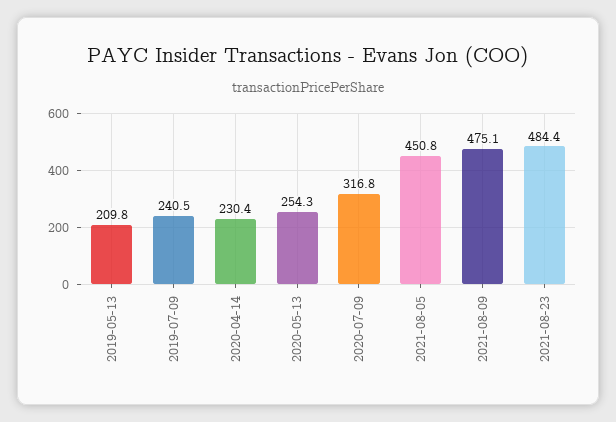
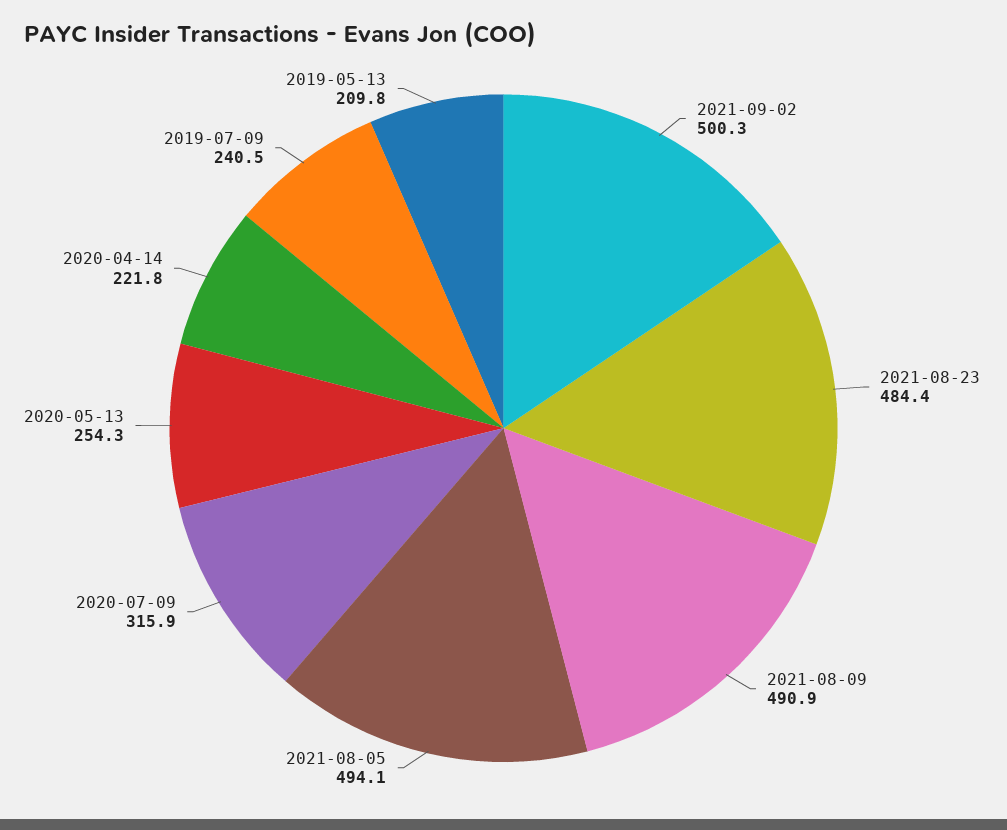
2020-04-14: 230.4 -> 221.8
2020-07-09: 316.8 -> 315.9
2021-08-05: 450.8 -> 494.1
2021-08-09: 475.1 -> 490.9
2021-09-02: none -> 500.3

